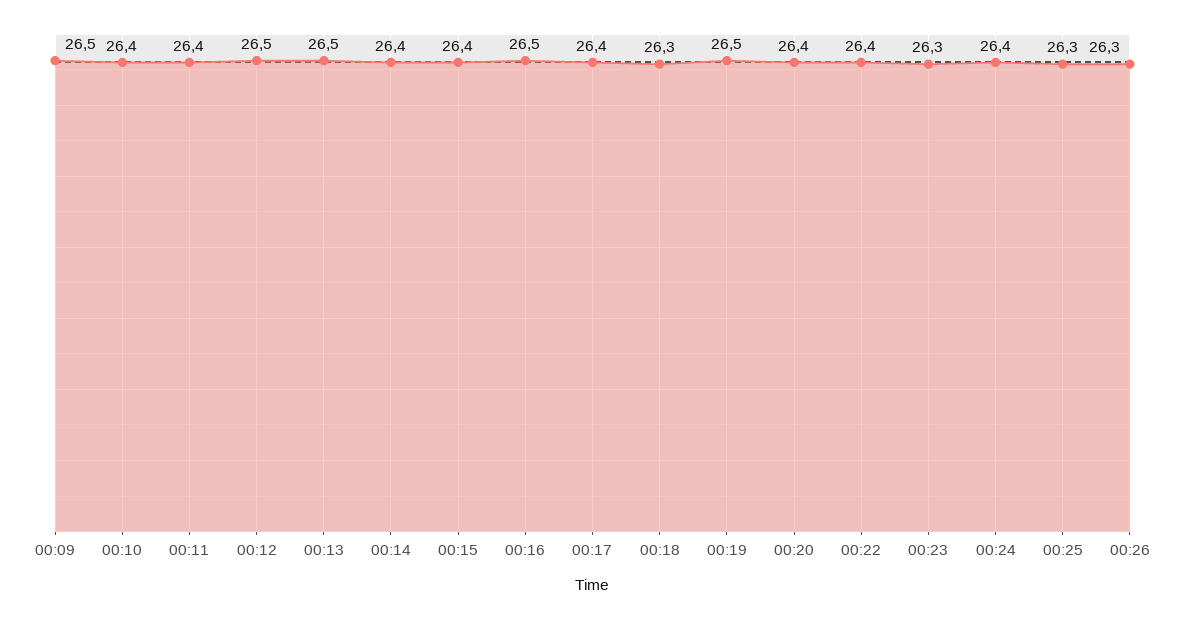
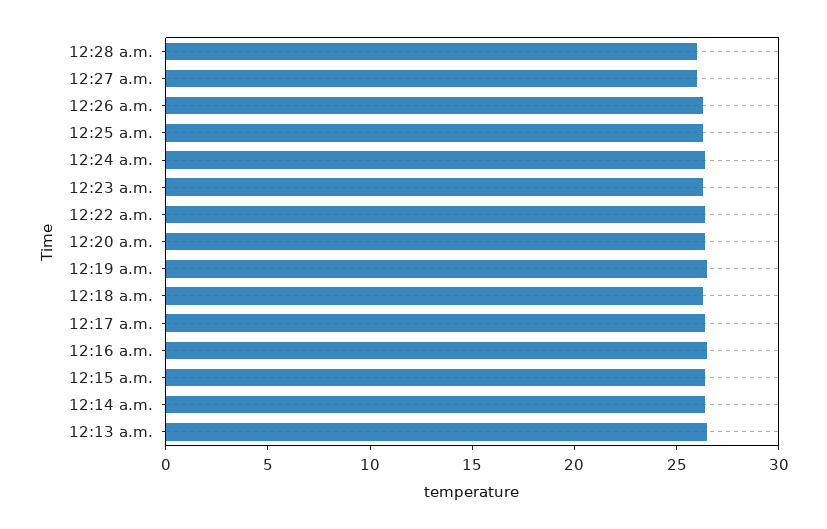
00:09: 26.5 -> none
00:10: 26.4 -> none
00:11: 26.4 -> none
00:12: 26.5 -> none
12:28 a.m.: none -> 26
12:27 a.m.: none -> 26

